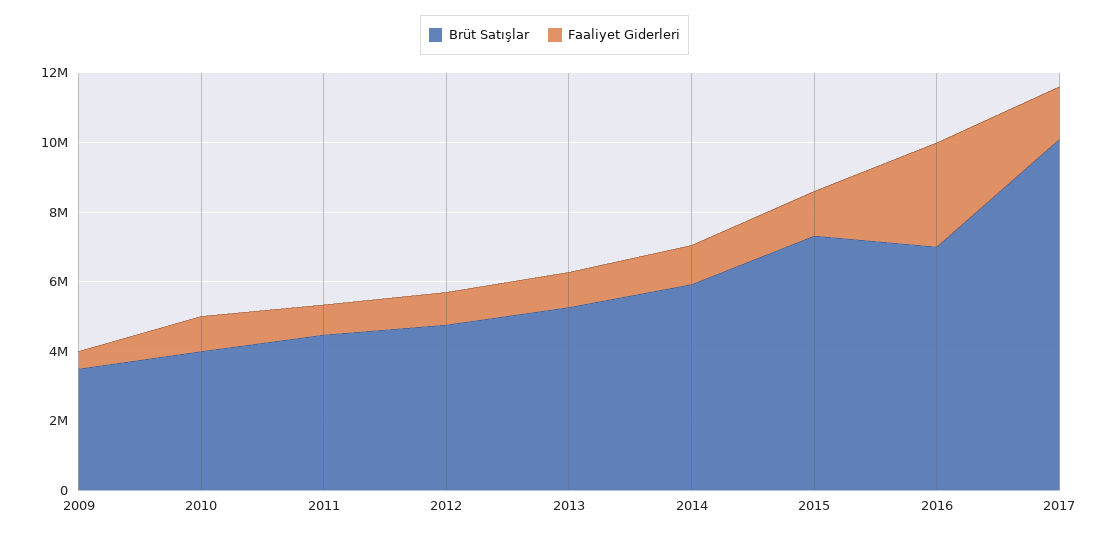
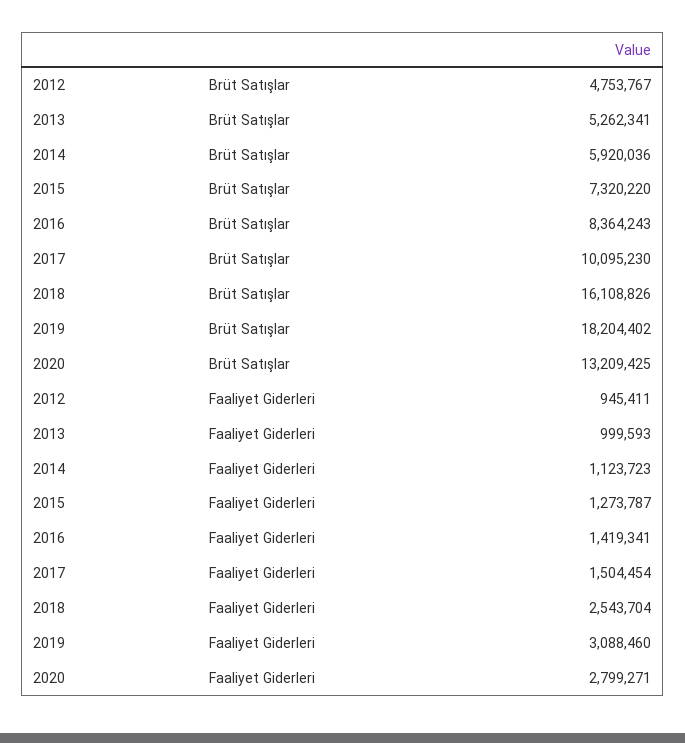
Brüt Satışlar, 2009: 3500000 -> none
Faaliyet Giderleri, 2009: 500000 -> none
Brüt Satışlar, 2010: 4000000 -> none
Faaliyet Giderleri, 2010: 1000000 -> none
Brüt Satışlar, 2011: 4500000 -> none
Faaliyet Giderleri, 2011: 1000000 -> none
Brüt Satışlar, 2016: 7000000 -> 8364243
Faaliyet Giderleri, 2016: 3000000 -> 1419341
Brüt Satışlar, 2018: none -> 16108826
Brüt Satışlar, 2019: none -> 18204402
Brüt Satışlar, 2020: none -> 13209425
Faaliyet Giderleri, 2018: none -> 2543704
Faaliyet Giderleri, 2019: none -> 3088460
Faaliyet Giderleri, 2020: none -> 2799271

